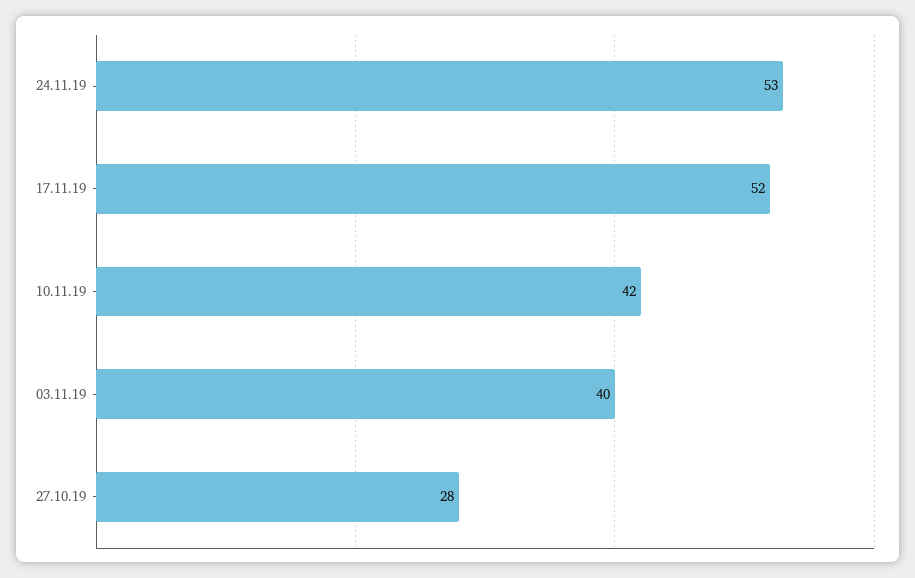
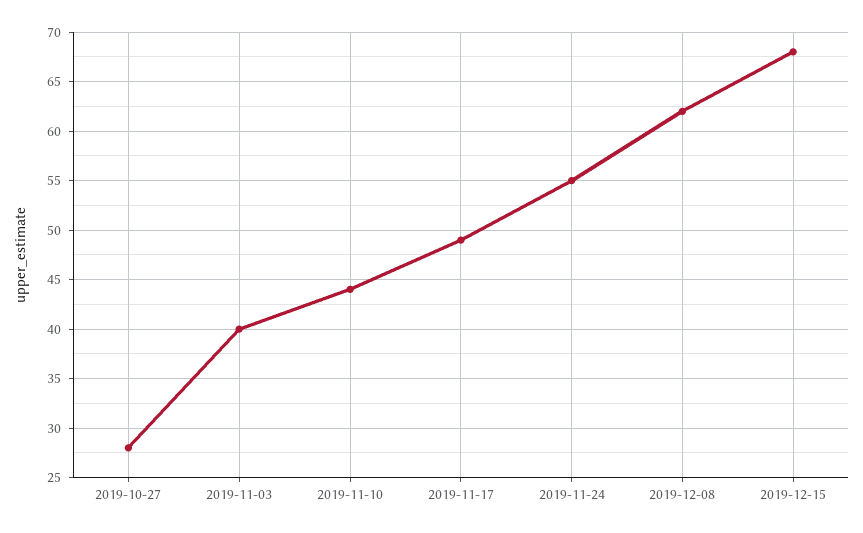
24.11.19: 53 -> 55
17.11.19: 52 -> 49
10.11.19: 42 -> 44
2019-12-08: none -> 62
2019-12-15: none -> 68

